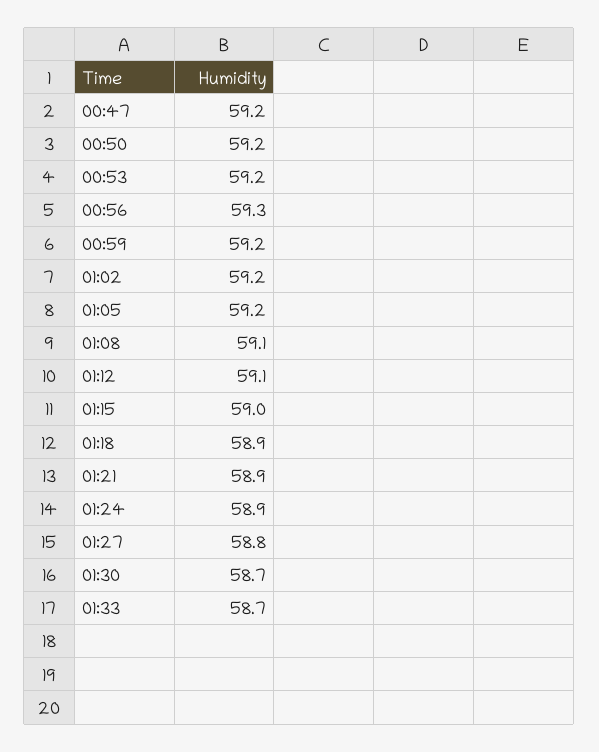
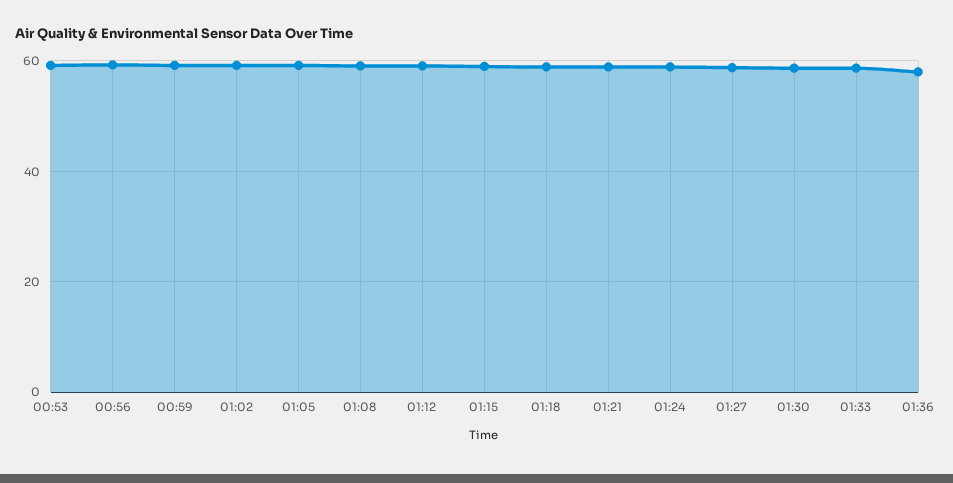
00:47: 59.2 -> none
00:50: 59.2 -> none
01:36: none -> 58

